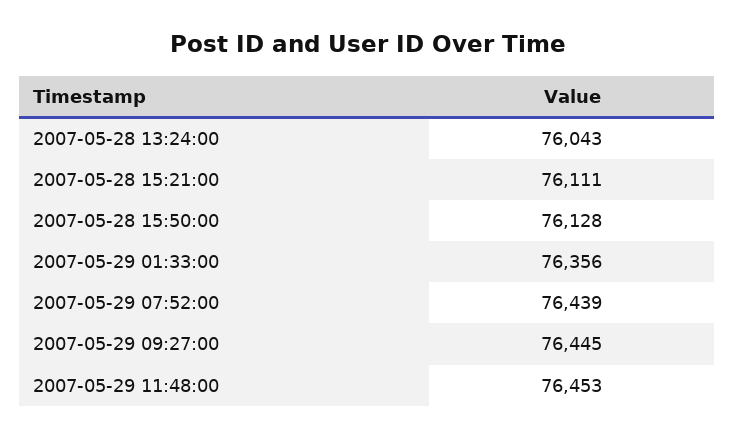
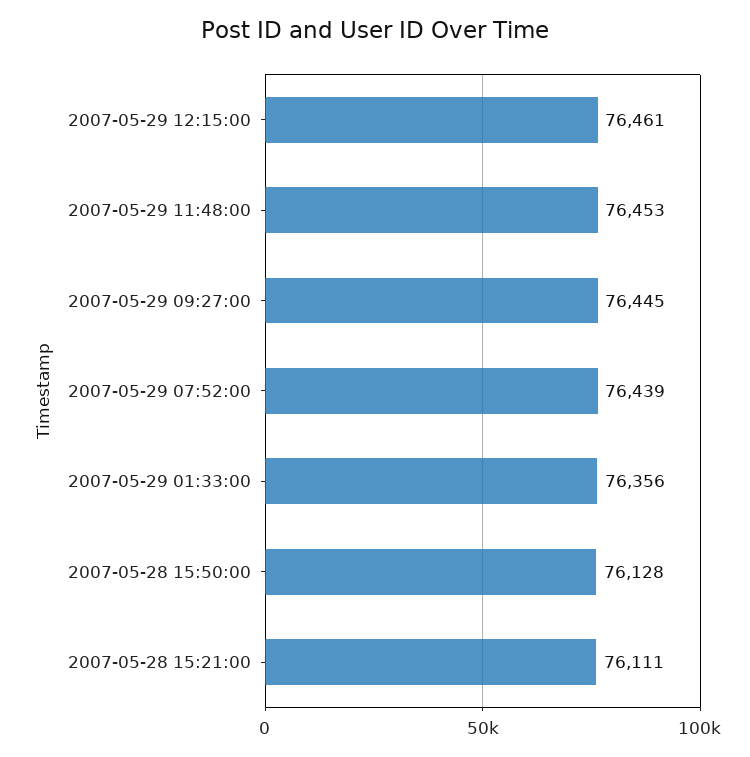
2007-05-28 13:24:00: 76043 -> none
2007-05-29 12:15:00: none -> 76461

